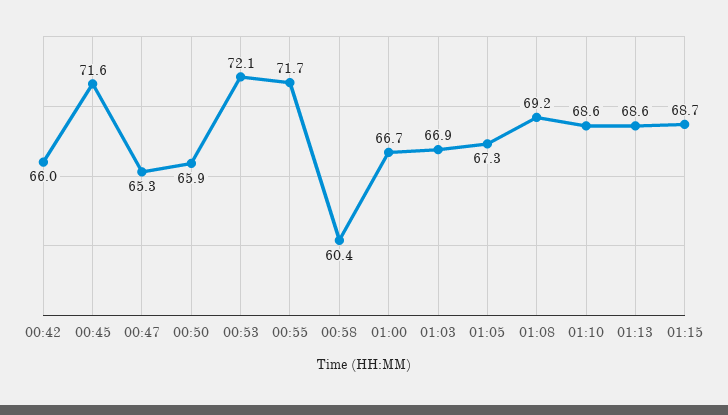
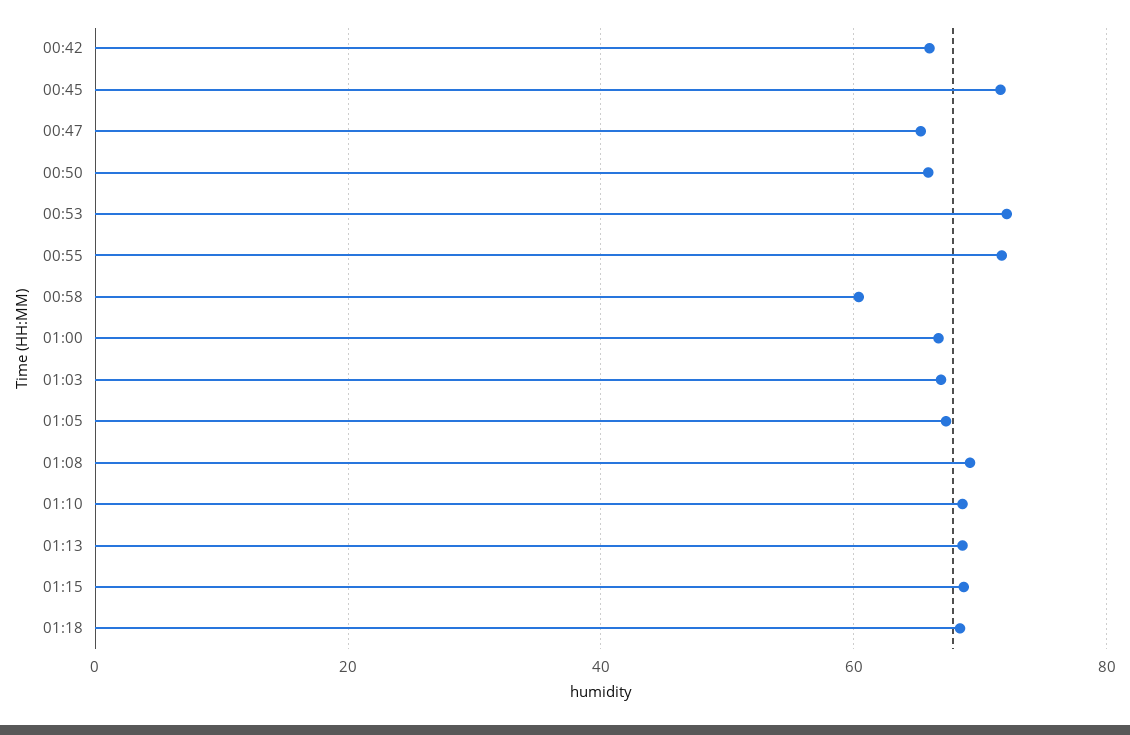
01:18: none -> 68

